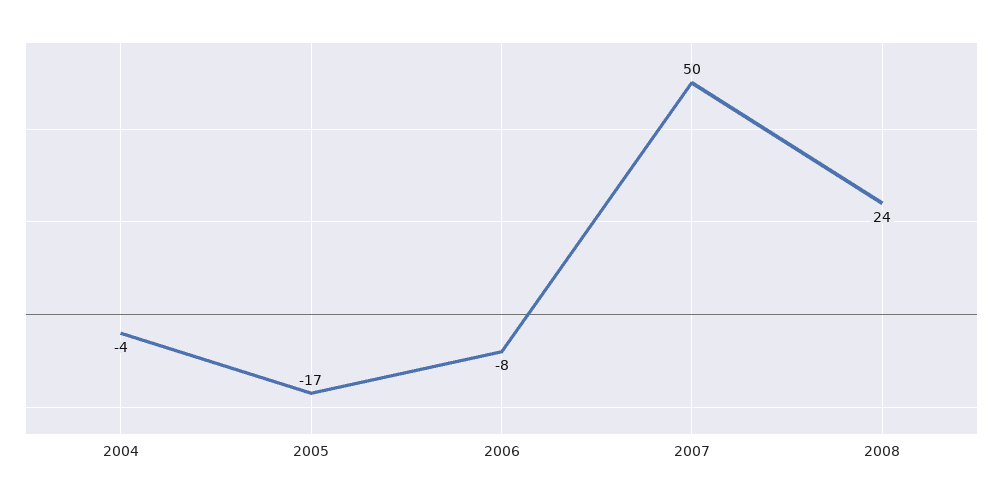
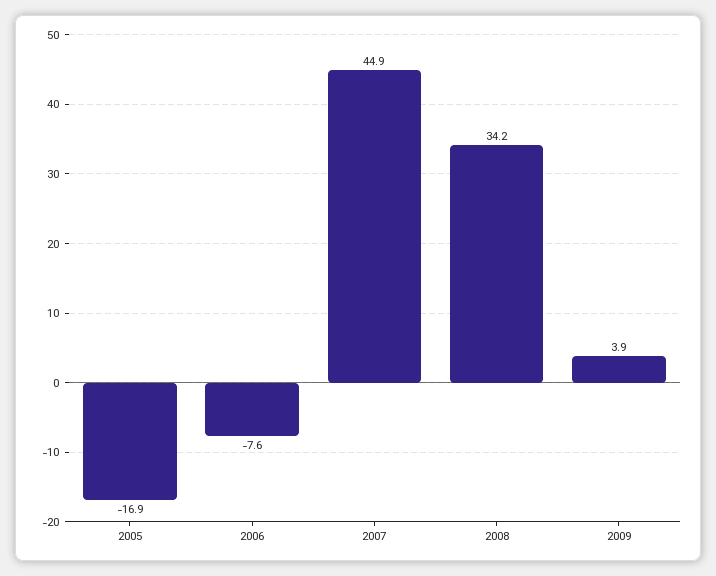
2004: -4 -> none
2007: 50 -> 44.9
2008: 24 -> 34.2
2009: none -> 3.9

